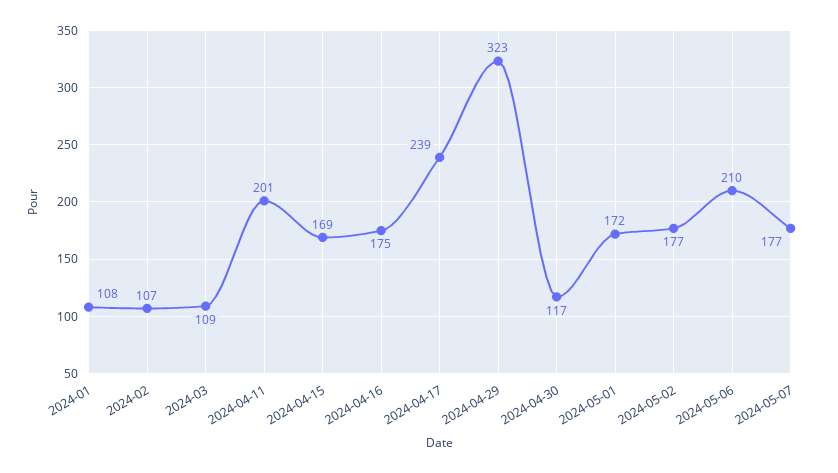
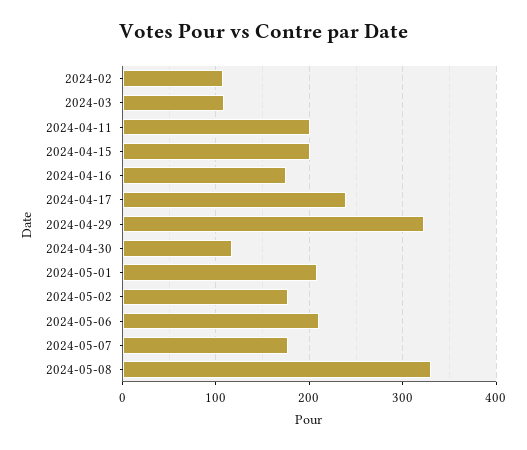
2024-01: 108 -> none
2024-04-15: 169 -> 200
2024-05-01: 172 -> 210
2024-05-08: none -> 330

